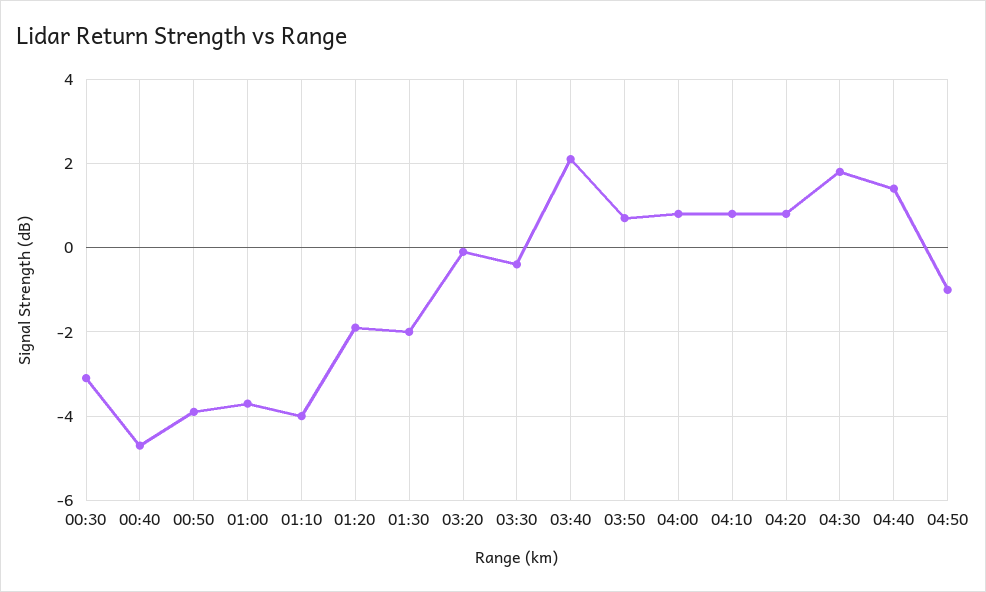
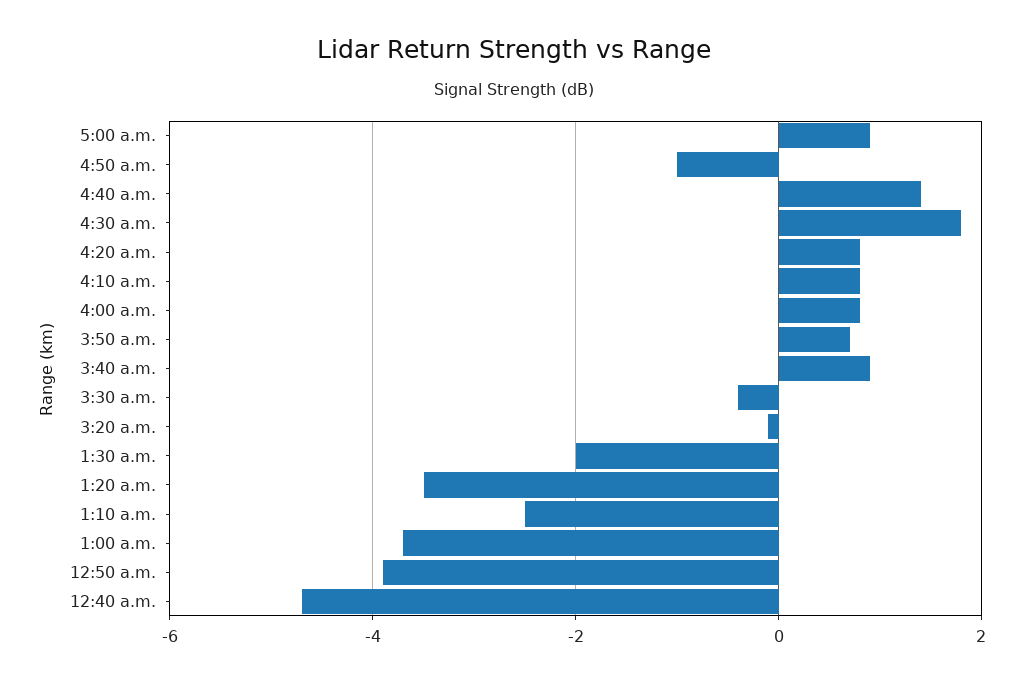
00:30: -3 -> none
01:10: -4 -> -2.5
01:20: -2 -> -3.5
03:40: 2 -> 1
5:00 a.m.: none -> 1

